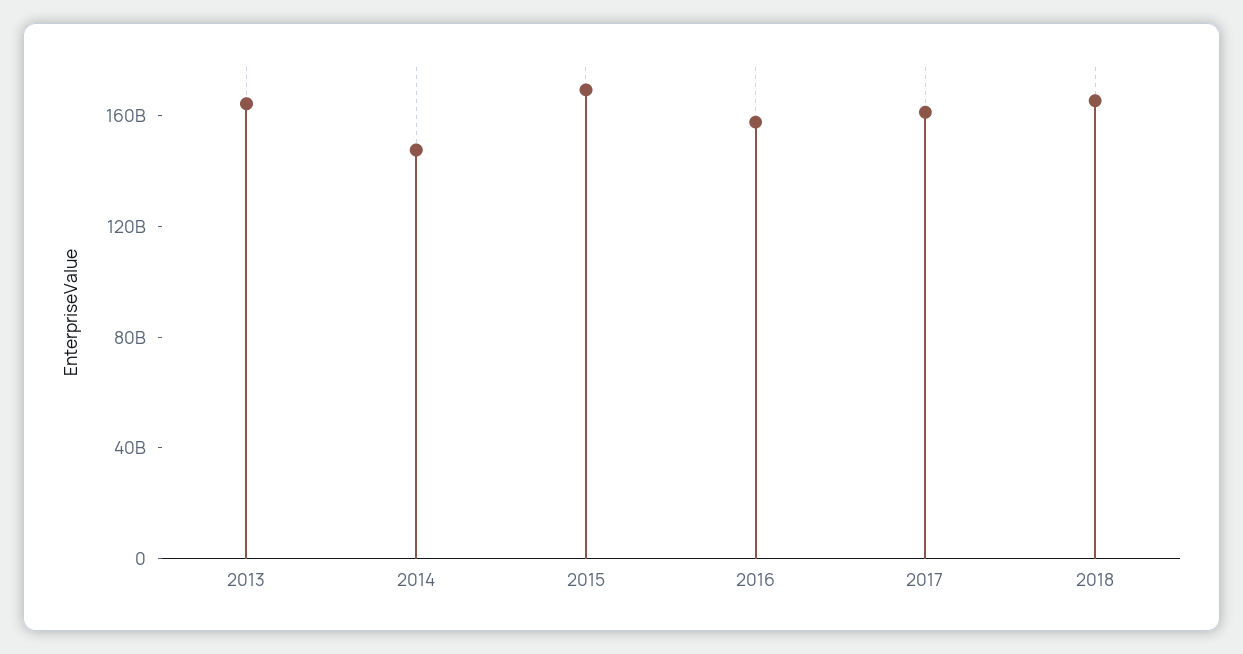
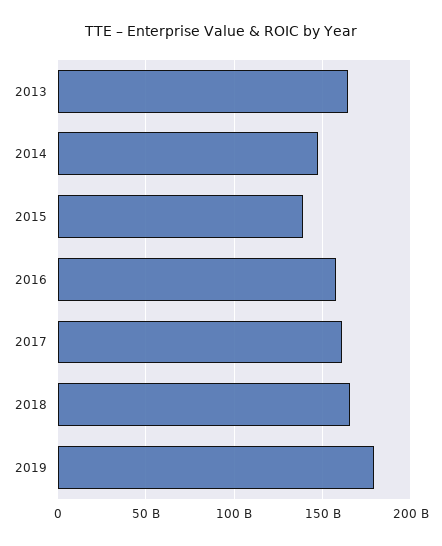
2015: 170000000000 -> 140000000000
2019: none -> 180000000000

